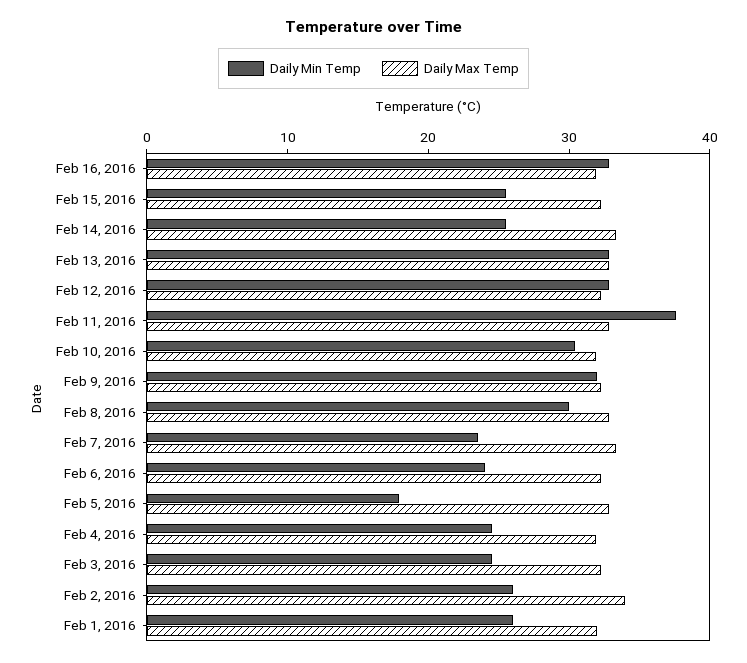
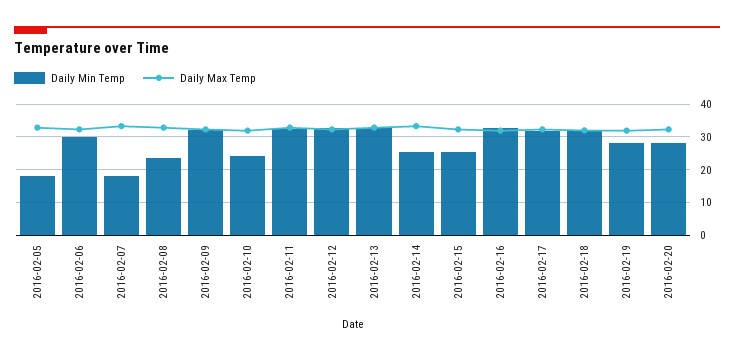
Daily Min Temp, Feb 11, 2016: 38 -> 32
Daily Min Temp, Feb 10, 2016: 30 -> 24
Daily Min Temp, Feb 8, 2016: 30 -> 24
Daily Min Temp, Feb 7, 2016: 24 -> 18
Daily Min Temp, Feb 6, 2016: 24 -> 30
Daily Min Temp, Feb 4, 2016: 24 -> none
Daily Max Temp, Feb 4, 2016: 32 -> none
Daily Min Temp, Feb 3, 2016: 24 -> none
Daily Max Temp, Feb 3, 2016: 32 -> none
Daily Min Temp, Feb 2, 2016: 26 -> none
Daily Max Temp, Feb 2, 2016: 34 -> none
Daily Min Temp, Feb 1, 2016: 26 -> none
Daily Max Temp, Feb 1, 2016: 32 -> none
Daily Min Temp, 2016-02-17: none -> 32
Daily Max Temp, 2016-02-17: none -> 32
Daily Min Temp, 2016-02-18: none -> 32
Daily Max Temp, 2016-02-18: none -> 32
Daily Min Temp, 2016-02-19: none -> 28
Daily Max Temp, 2016-02-19: none -> 32
Daily Min Temp, 2016-02-20: none -> 28
Daily Max Temp, 2016-02-20: none -> 32

